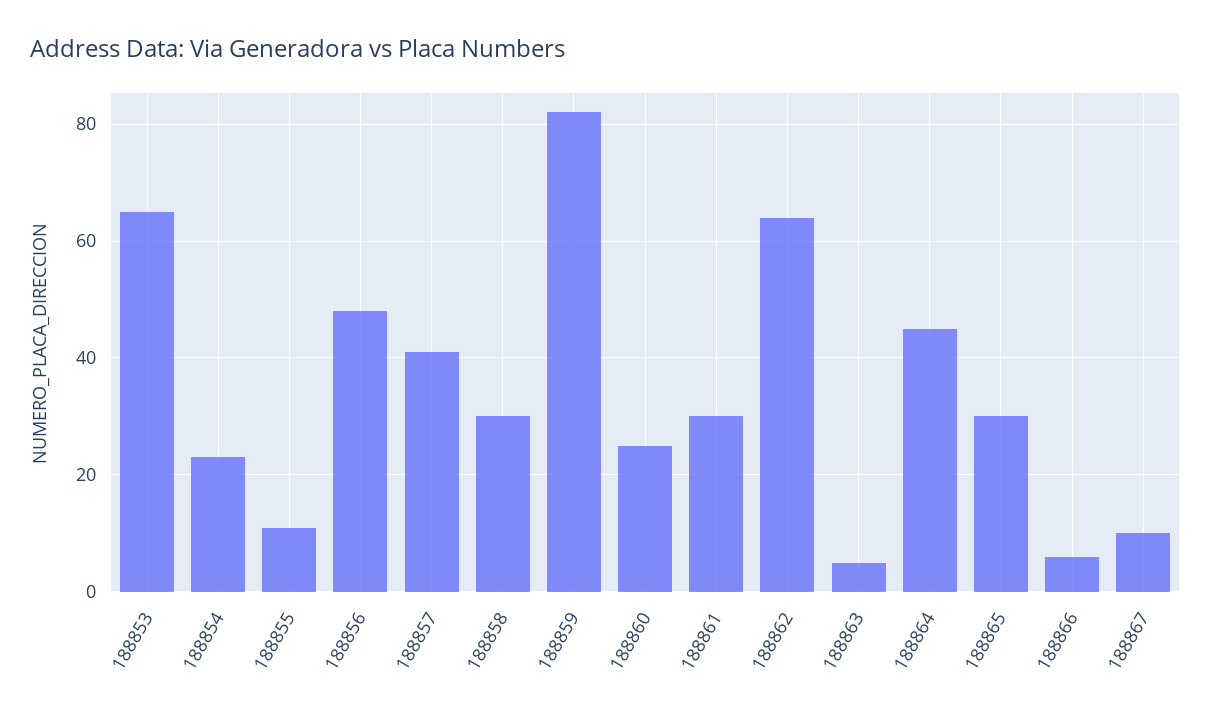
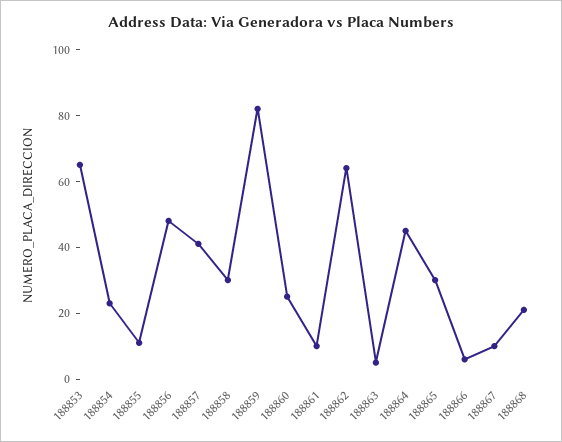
188861: 30 -> 10
188868: none -> 20

